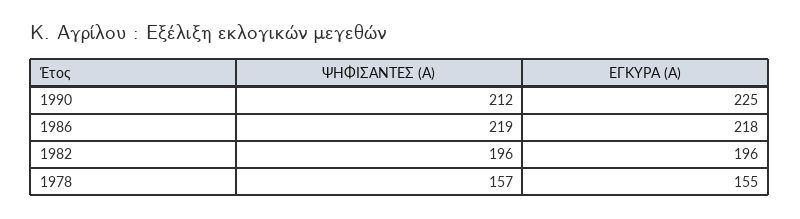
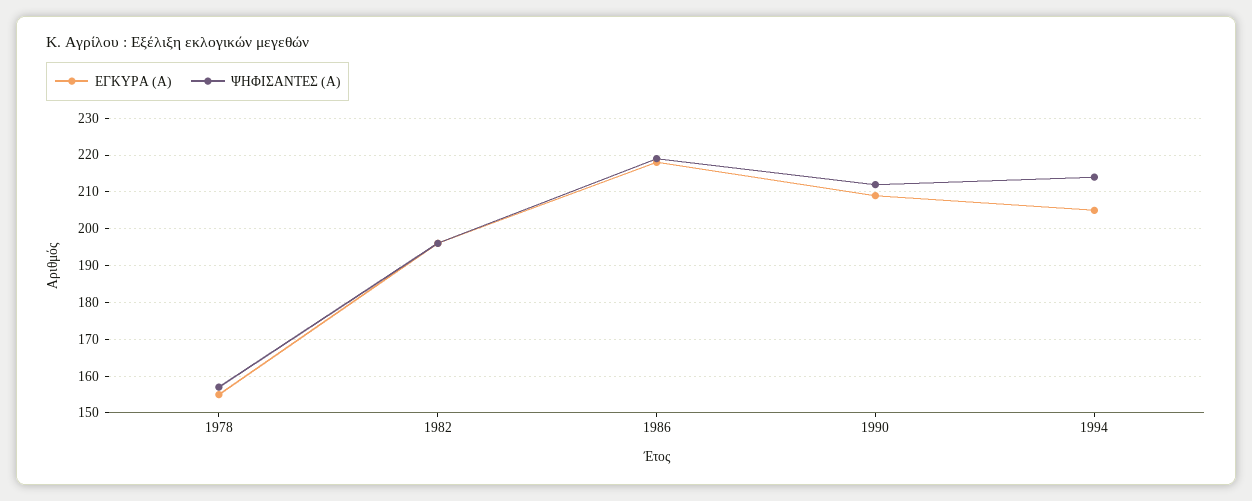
ΕΓΚΥΡΑ (Α), 1990: 225 -> 210
ΕΓΚΥΡΑ (Α), 1994: none -> 205
ΨΗΦΙΣΑΝΤΕΣ (Α), 1994: none -> 215

